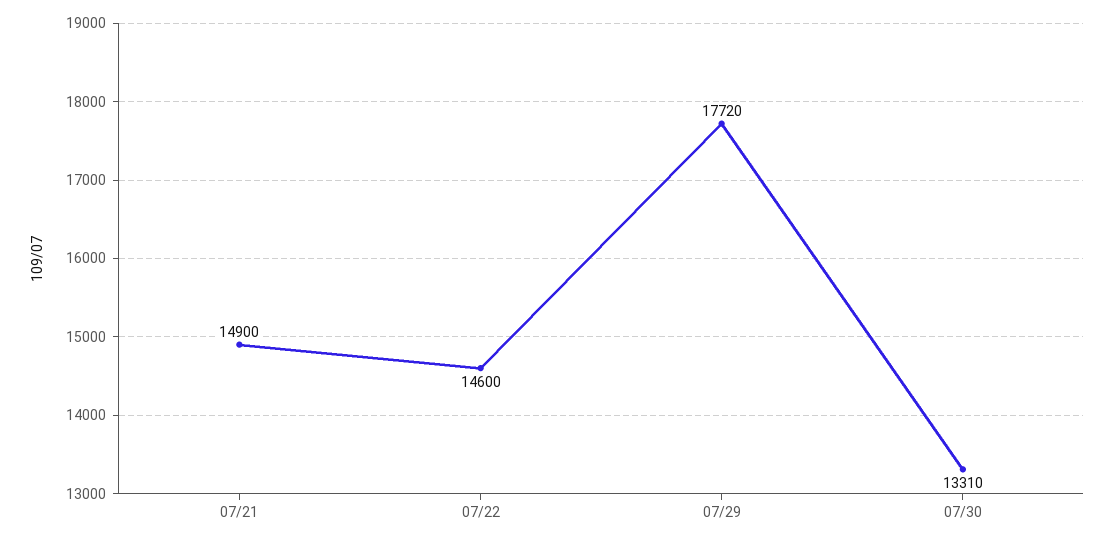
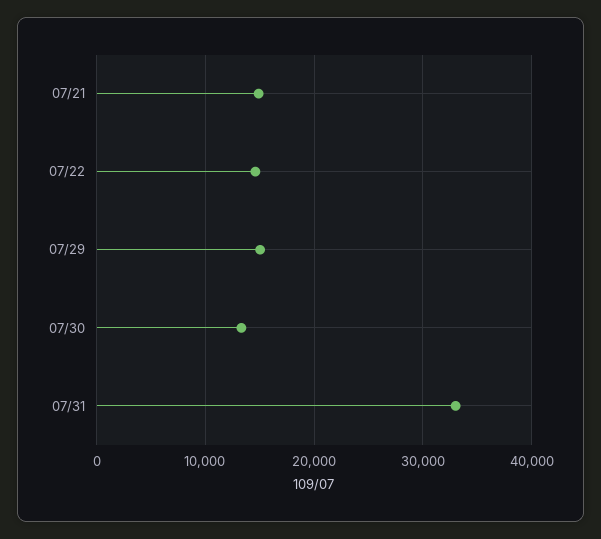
07/29: 17720 -> 15000
07/31: none -> 33000

